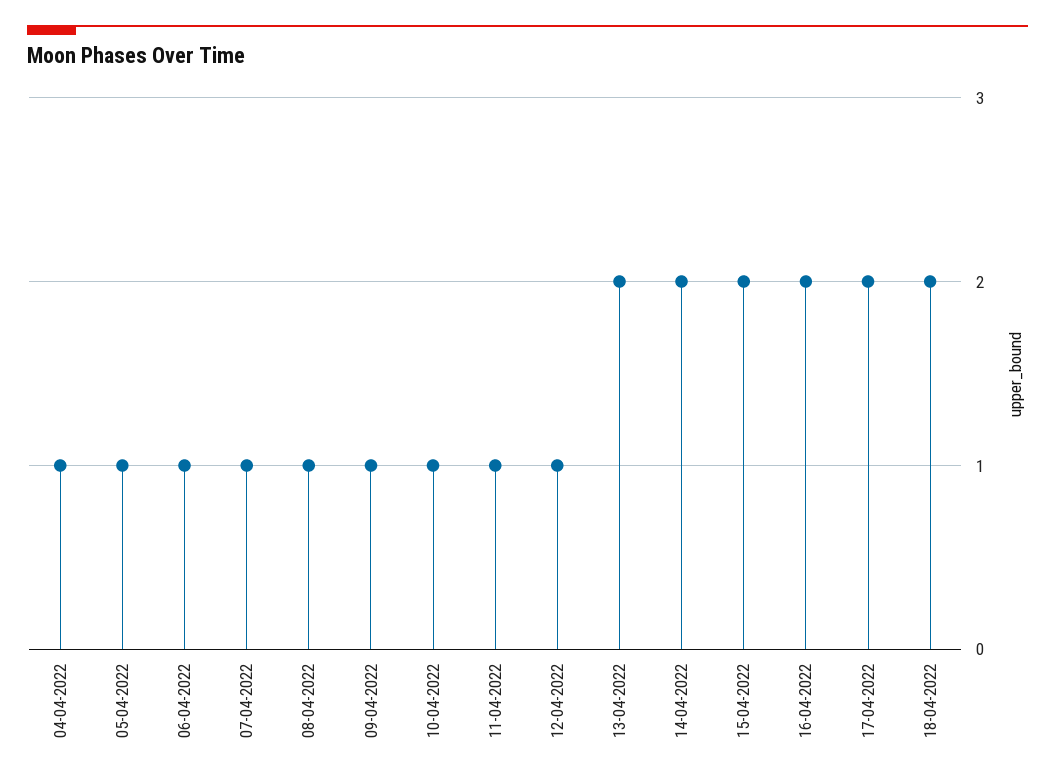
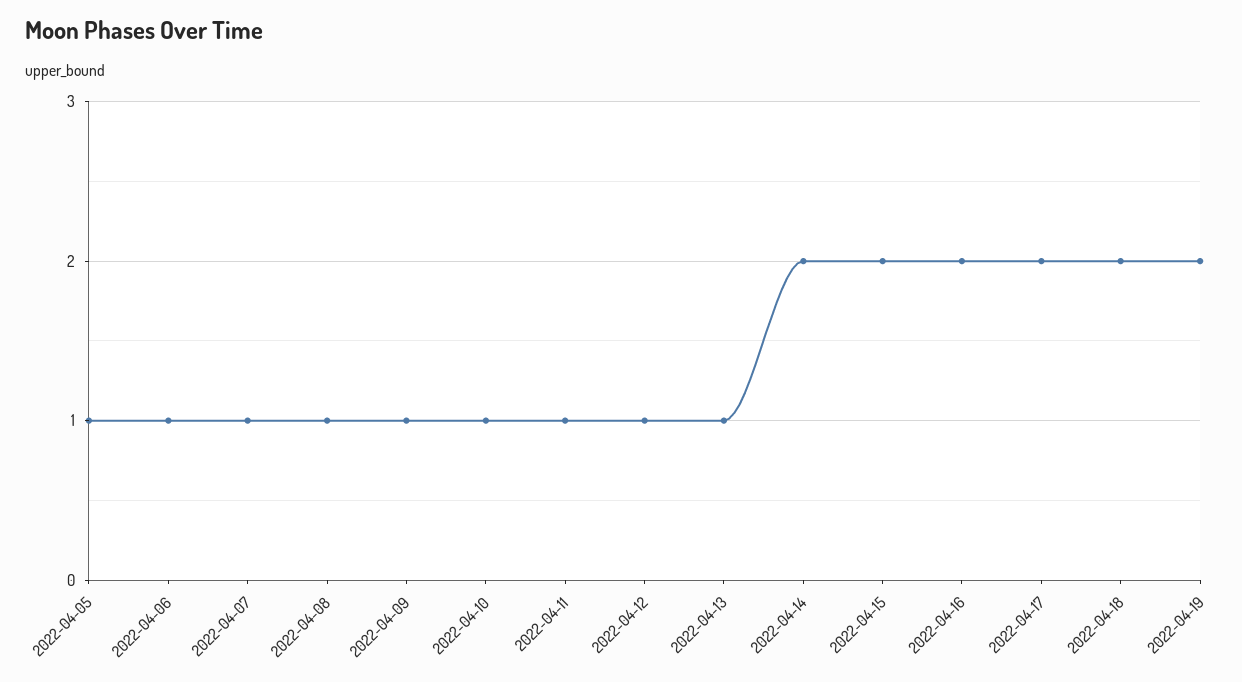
04-04-2022: 1 -> none
13-04-2022: 2 -> 1
2022-04-19: none -> 2

